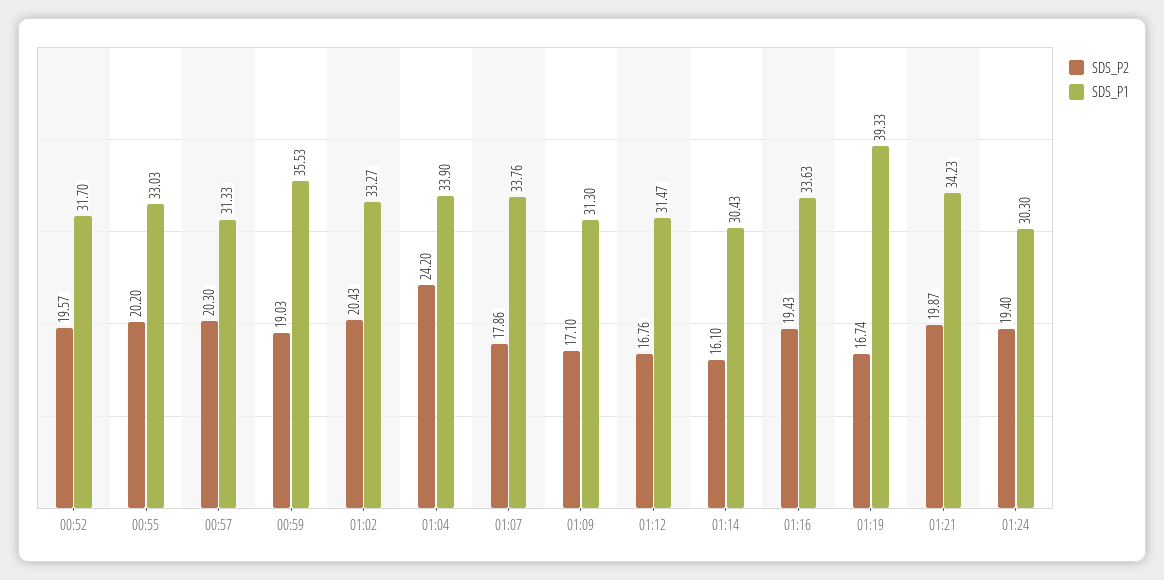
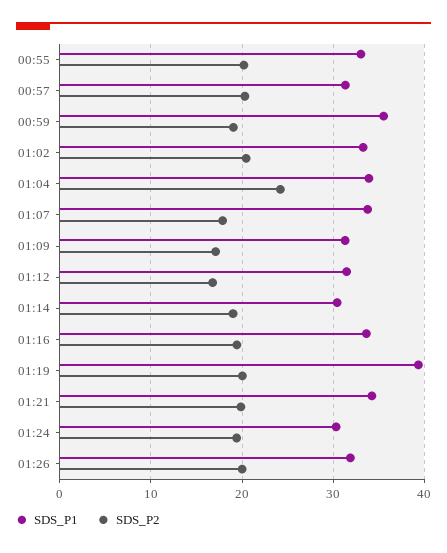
SDS_P2, 00:52: 19.57 -> none
SDS_P1, 00:52: 31.7 -> none
SDS_P2, 01:14: 16.1 -> 19
SDS_P2, 01:19: 16.74 -> 20
SDS_P1, 01:26: none -> 32
SDS_P2, 01:26: none -> 20

